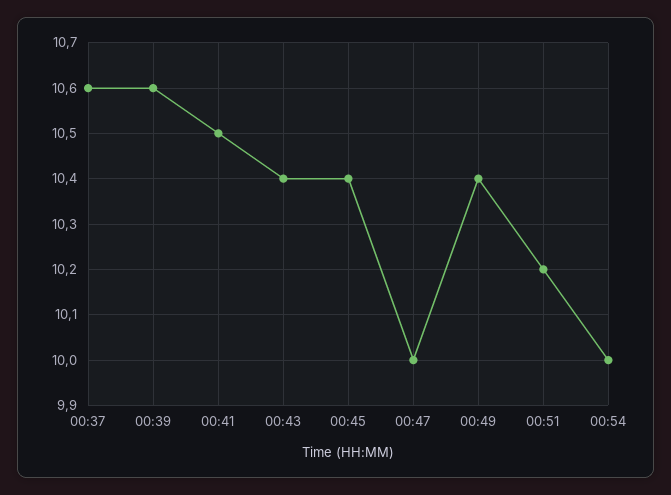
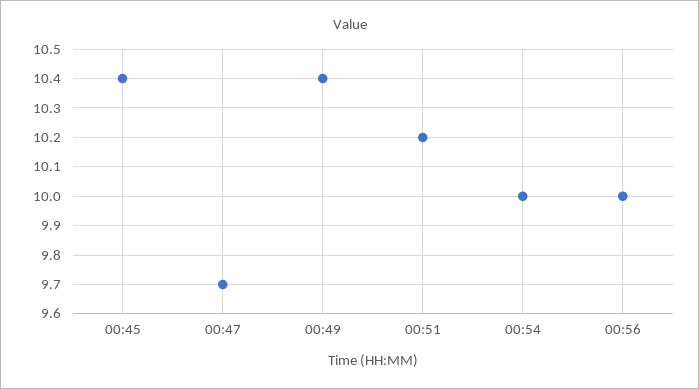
00:37: 10.6 -> none
00:39: 10.6 -> none
00:41: 10.5 -> none
00:43: 10.4 -> none
00:47: 10 -> 9.7
00:56: none -> 10

